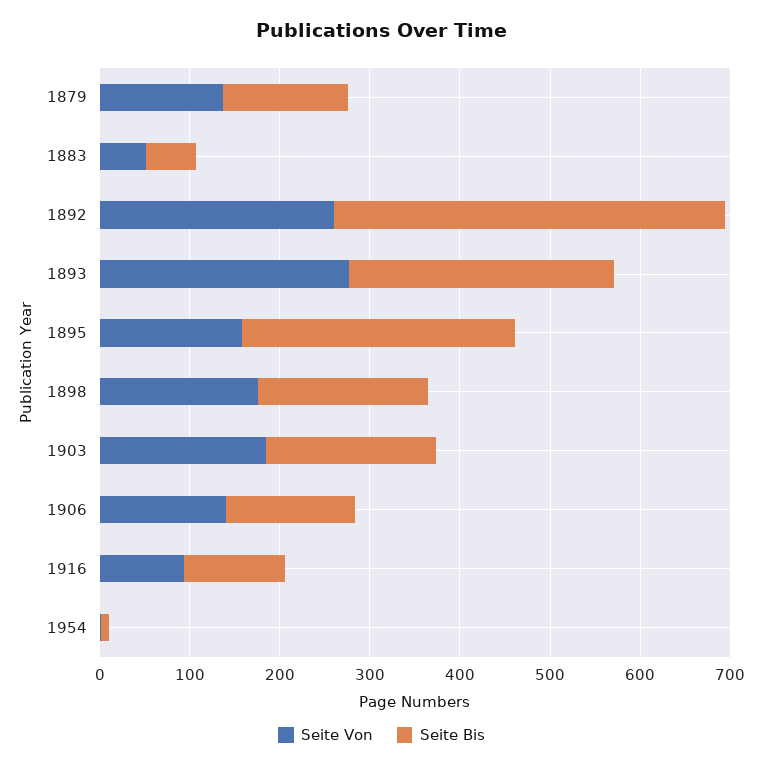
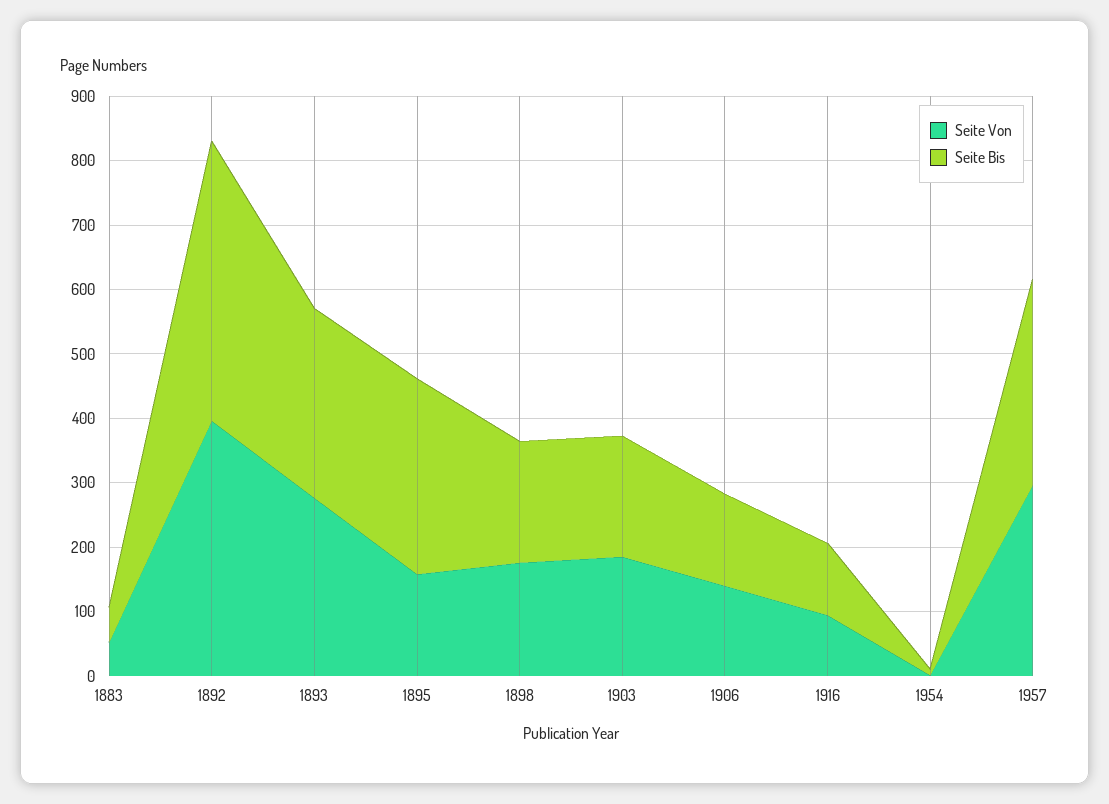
Seite Von, 1879: 140 -> none
Seite Bis, 1879: 140 -> none
Seite Von, 1892: 260 -> 400
Seite Von, 1957: none -> 300
Seite Bis, 1957: none -> 320

